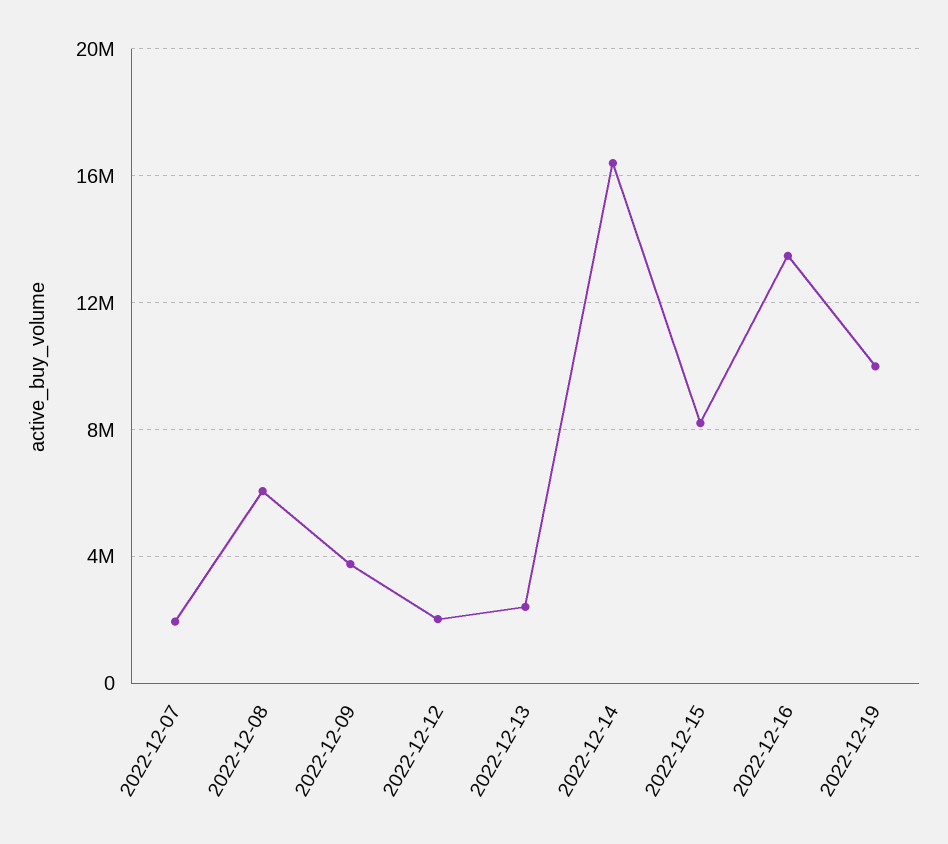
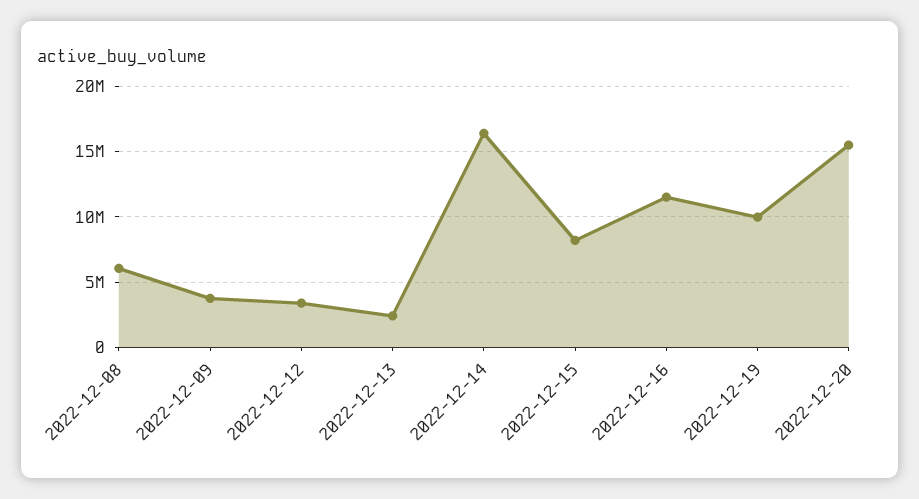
2022-12-07: 2000000 -> none
2022-12-12: 2000000 -> 3500000
2022-12-16: 13500000 -> 11500000
2022-12-20: none -> 15500000

